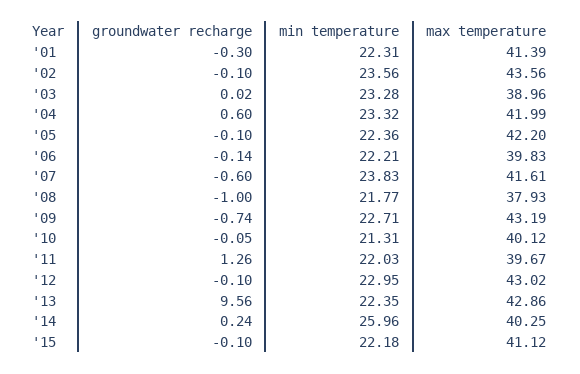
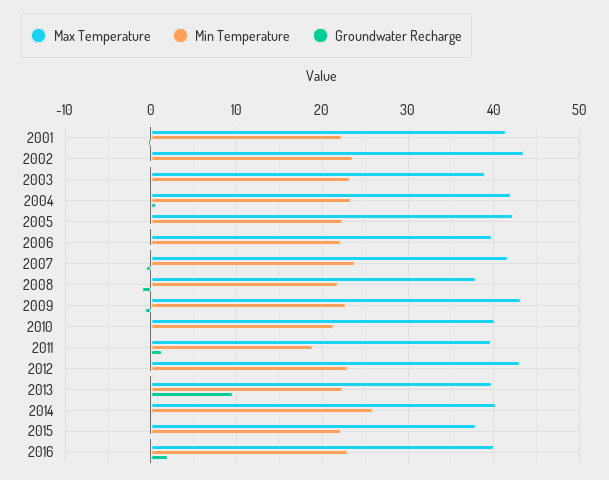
min temperature, '11: 22.03 -> 19
max temperature, '13: 42.86 -> 40
max temperature, '15: 41.12 -> 38
max temperature, 2016: none -> 40
min temperature, 2016: none -> 23
groundwater recharge, 2016: none -> 2

